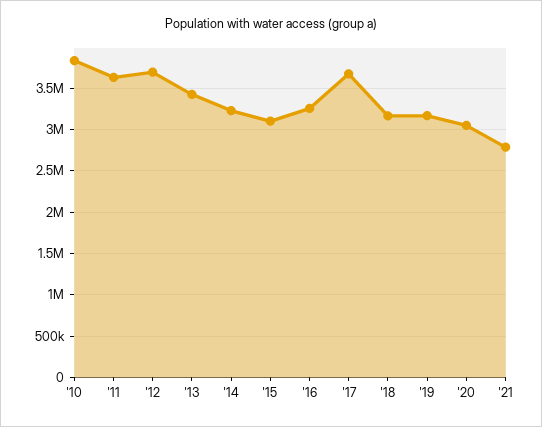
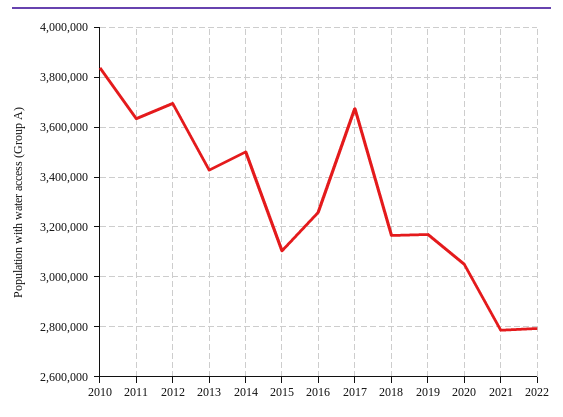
'14: 3200000 -> 3500000
2022: none -> 2800000

